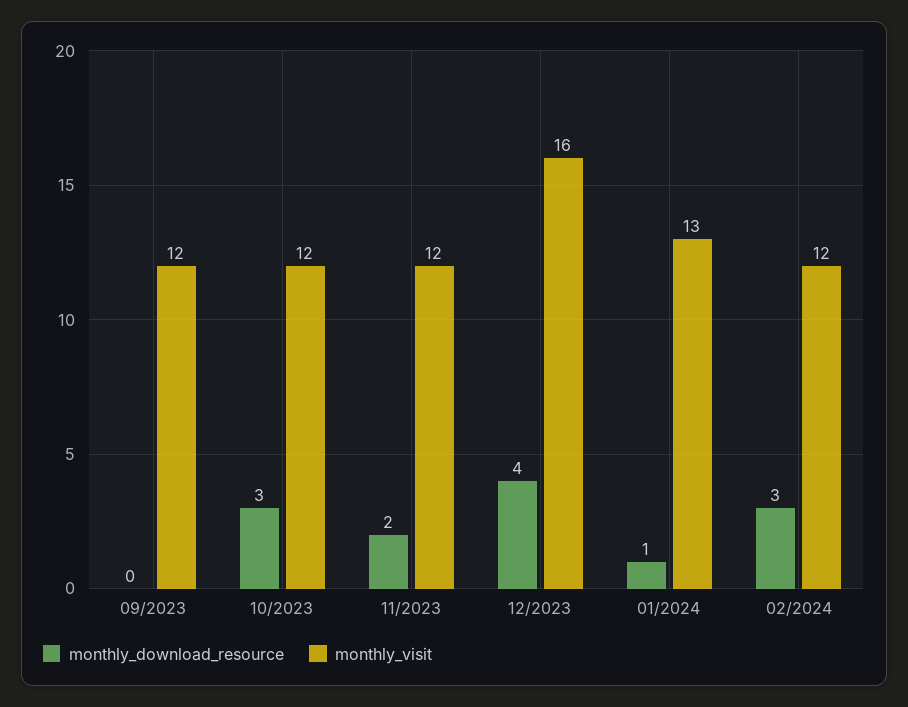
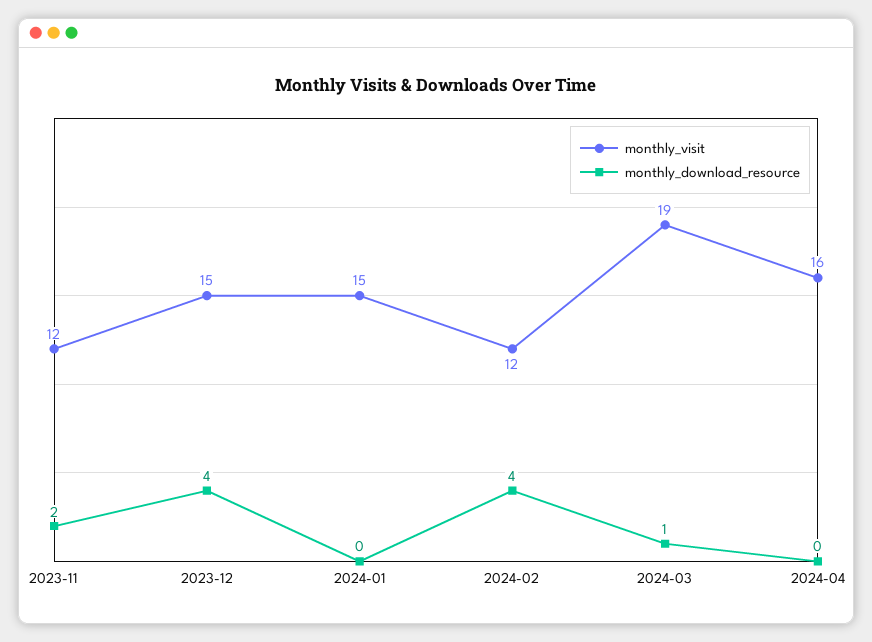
monthly_download_resource, 09/2023: 0 -> none
monthly_visit, 09/2023: 12 -> none
monthly_download_resource, 10/2023: 3 -> none
monthly_visit, 10/2023: 12 -> none
monthly_visit, 12/2023: 16 -> 15
monthly_download_resource, 01/2024: 1 -> 0
monthly_visit, 01/2024: 13 -> 15
monthly_download_resource, 02/2024: 3 -> 4
monthly_visit, 2024-03: none -> 19
monthly_download_resource, 2024-03: none -> 1
monthly_visit, 2024-04: none -> 16
monthly_download_resource, 2024-04: none -> 0

